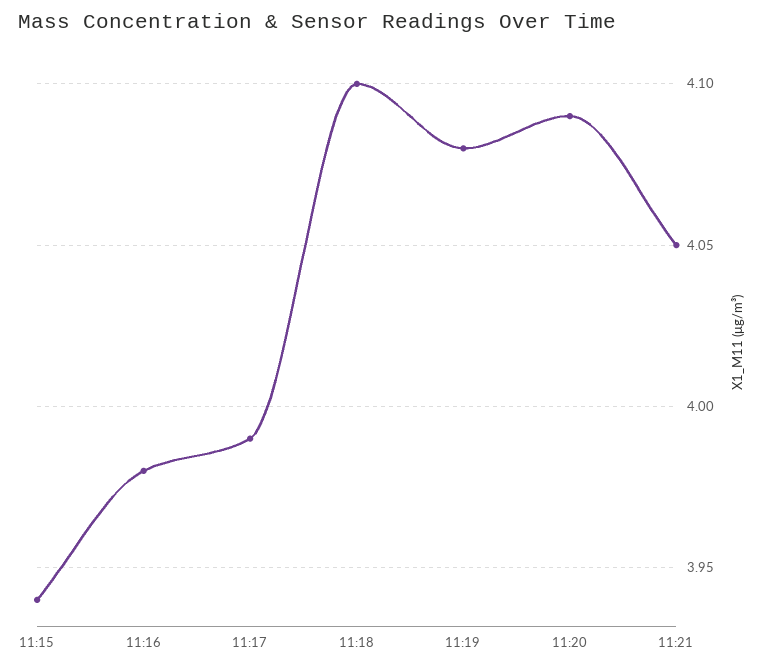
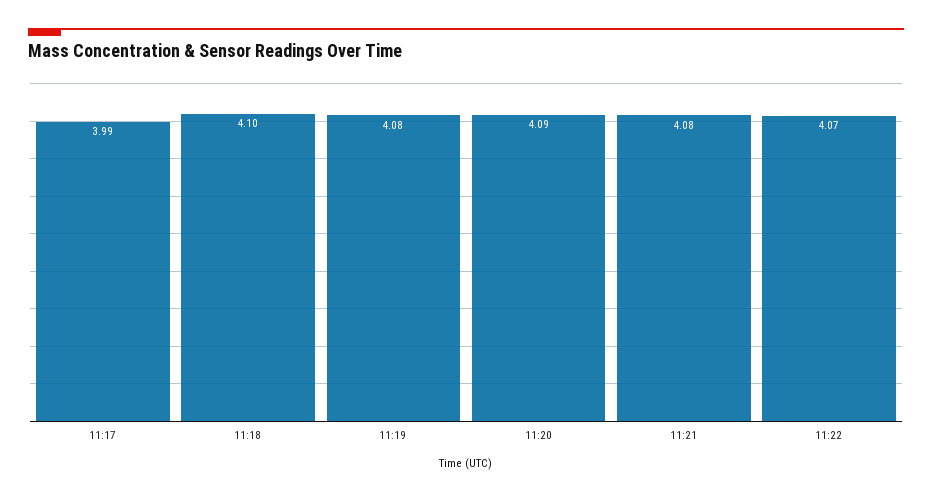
11:15: 3.94 -> none
11:16: 3.98 -> none
11:21: 4.05 -> 4.08
11:22: none -> 4.07

